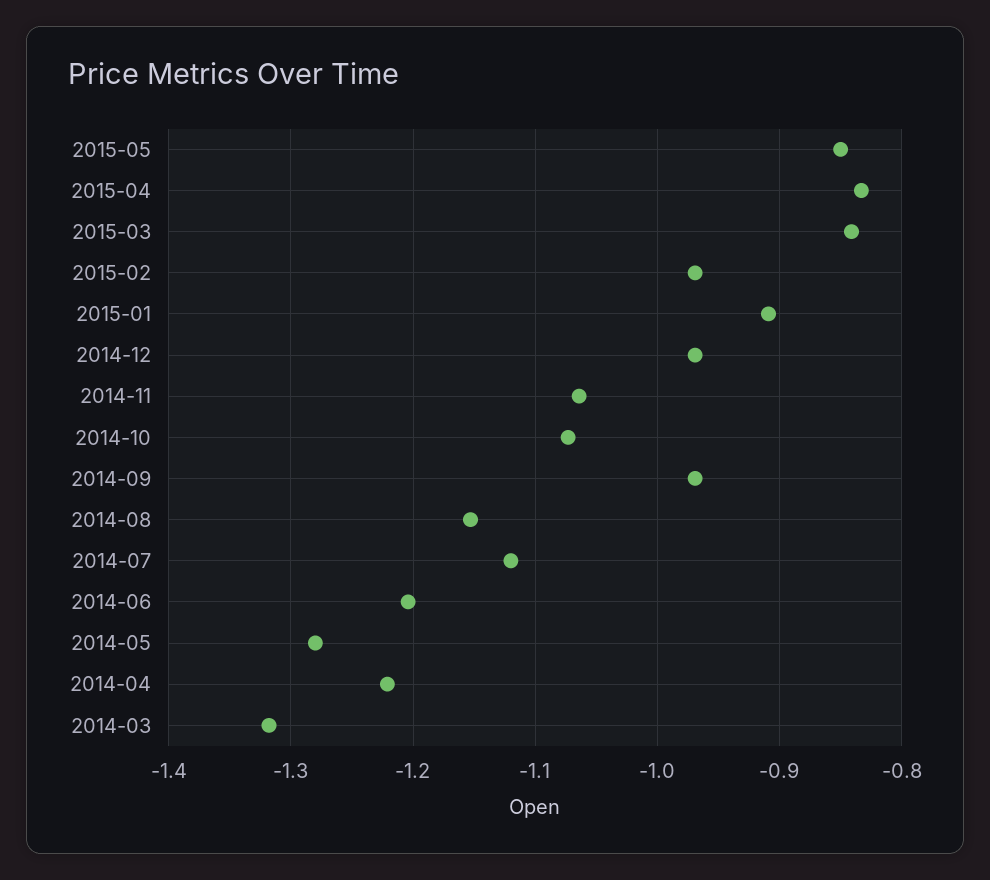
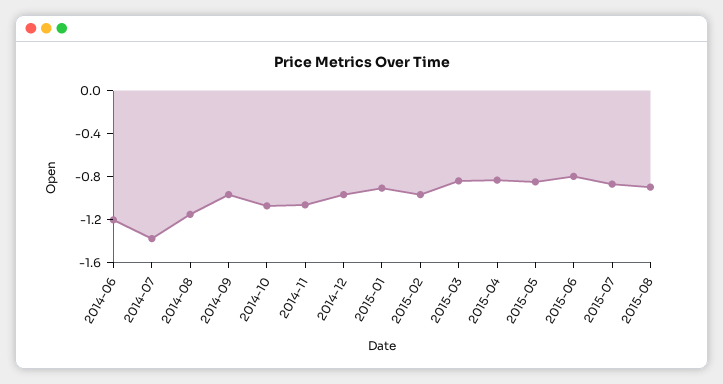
2014-07: -1.12 -> -1.4
2014-05: -1.28 -> none
2014-04: -1.22 -> none
2014-03: -1.32 -> none
2015-06: none -> -0.8
2015-07: none -> -0.9
2015-08: none -> -0.9

